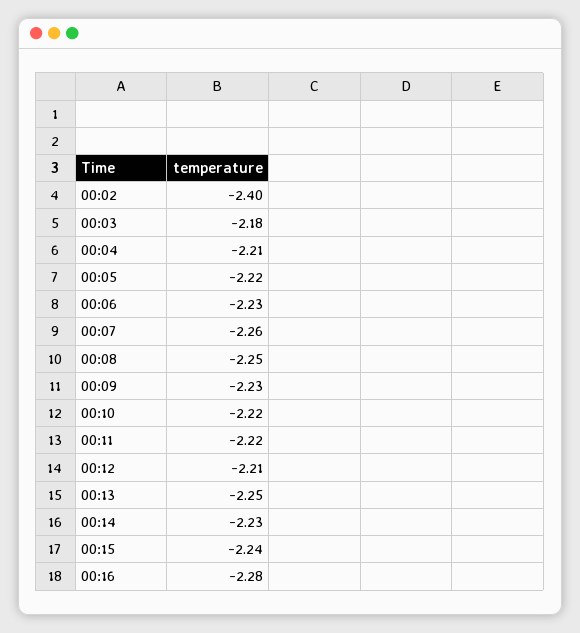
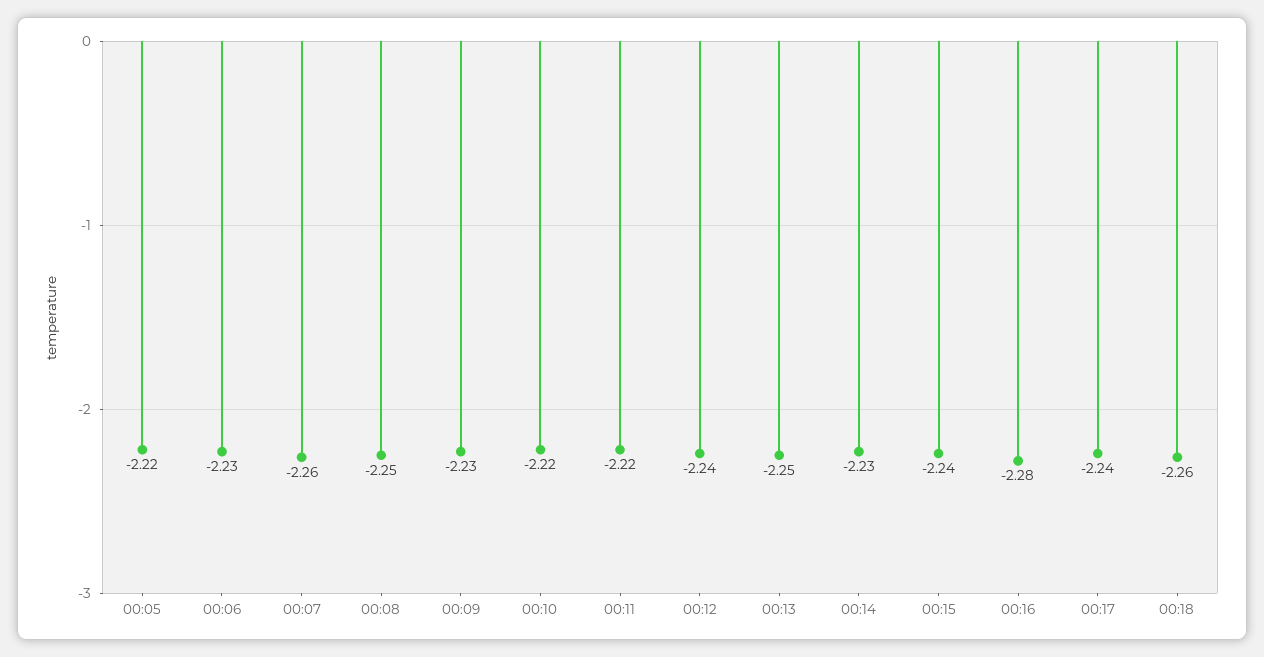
00:02: -2.4 -> none
00:03: -2.18 -> none
00:04: -2.21 -> none
00:12: -2.21 -> -2.24
00:17: none -> -2.24
00:18: none -> -2.26

